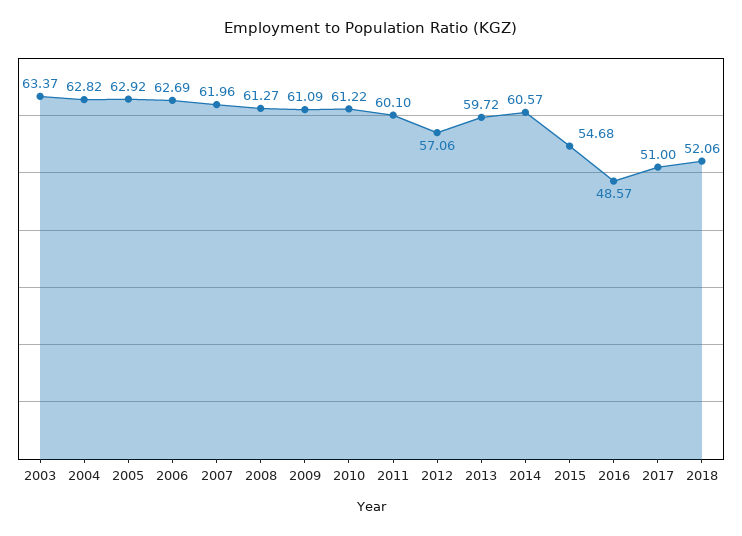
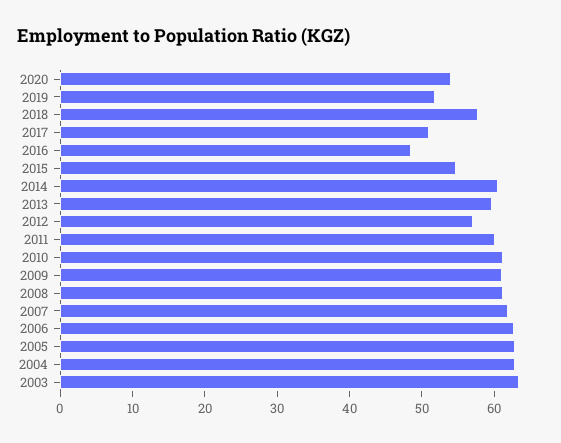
2018: 52.06 -> 58
2020: none -> 54
2019: none -> 52

